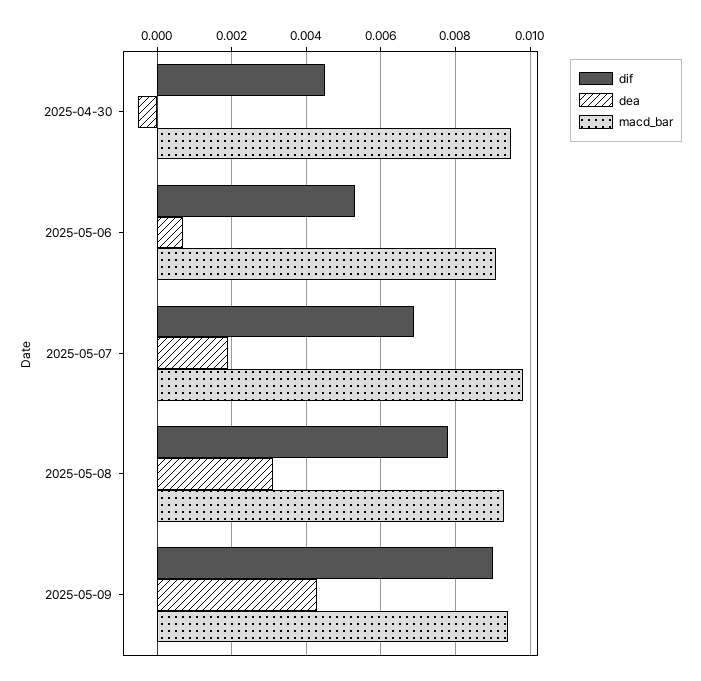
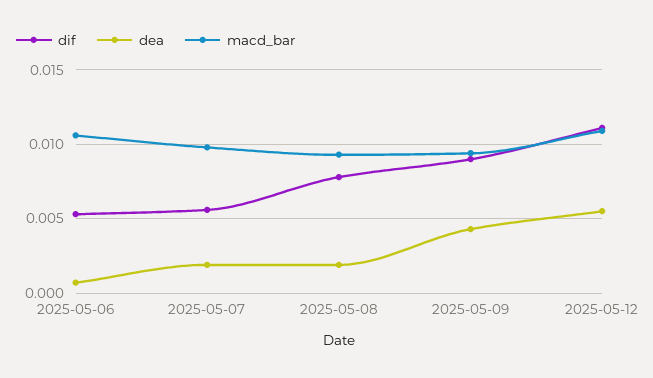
dif, 2025-04-30: 0.0045 -> none
dea, 2025-04-30: -0.0005 -> none
macd_bar, 2025-04-30: 0.0095 -> none
macd_bar, 2025-05-06: 0.009 -> 0.0105
dif, 2025-05-07: 0.007 -> 0.0055
dea, 2025-05-08: 0.003 -> 0.002
dif, 2025-05-12: none -> 0.011
dea, 2025-05-12: none -> 0.0055
macd_bar, 2025-05-12: none -> 0.011

